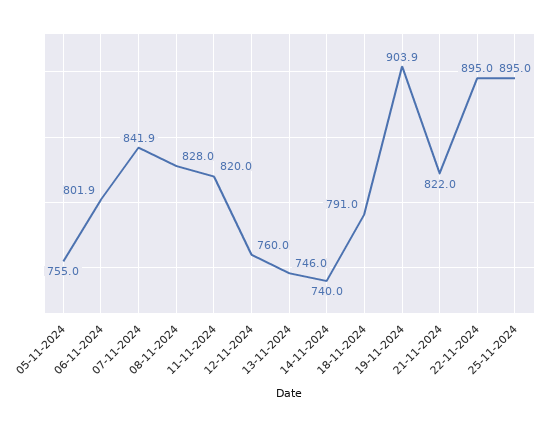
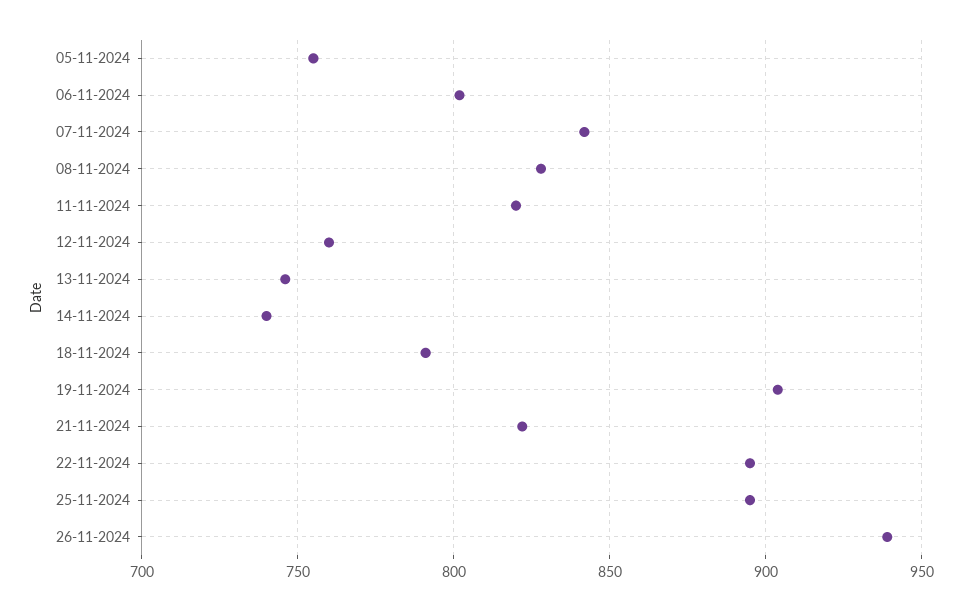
26-11-2024: none -> 940

